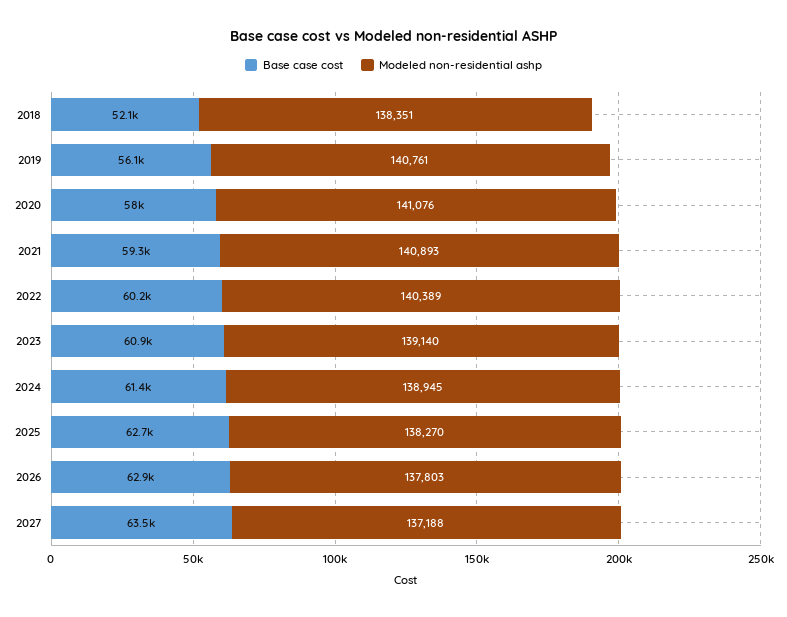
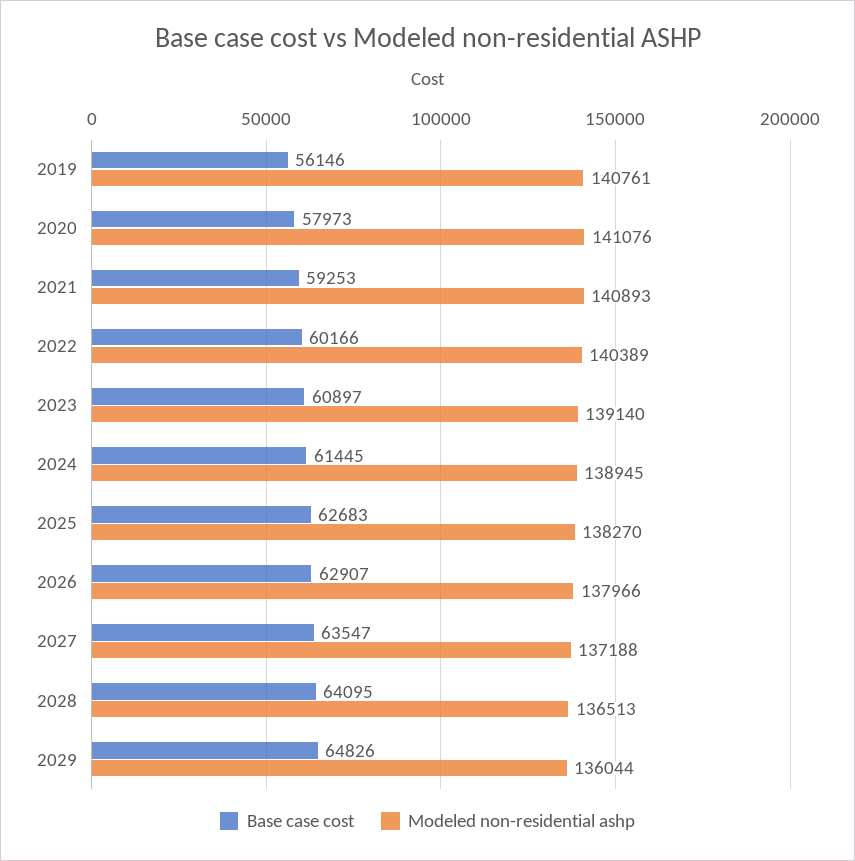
Base case cost, 2018: 52100 -> none
Modeled non-residential ashp, 2018: 138351 -> none
Modeled non-residential ashp, 2026: 137803 -> 137966
Base case cost, 2028: none -> 64095
Modeled non-residential ashp, 2028: none -> 136513
Base case cost, 2029: none -> 64826
Modeled non-residential ashp, 2029: none -> 136044

